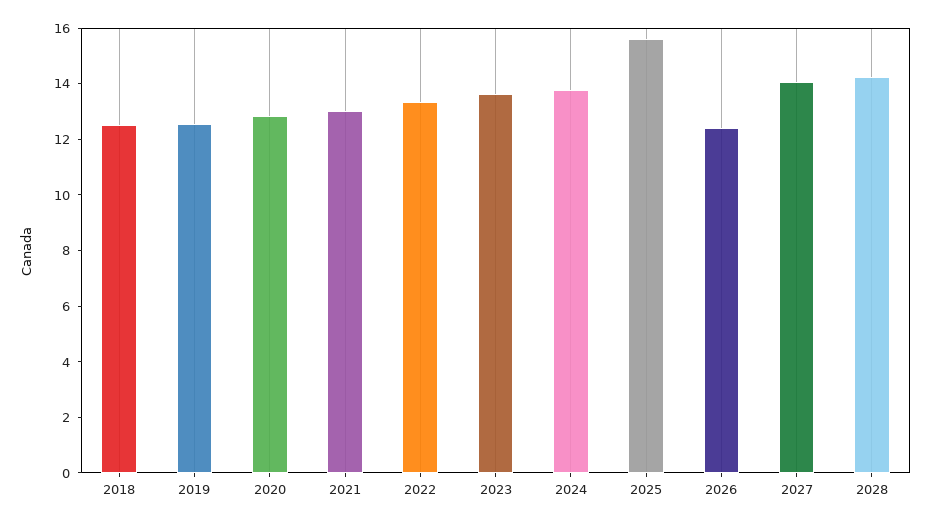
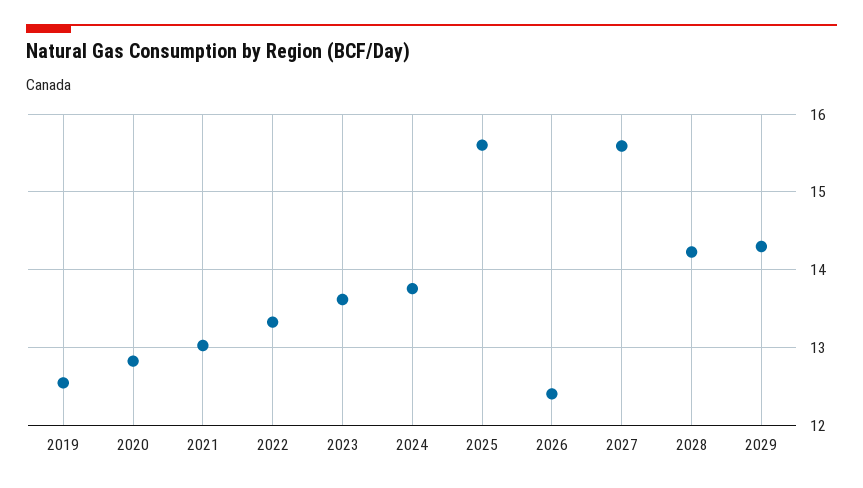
2018: 12.5 -> none
2027: 14 -> 15.6
2029: none -> 14.3

